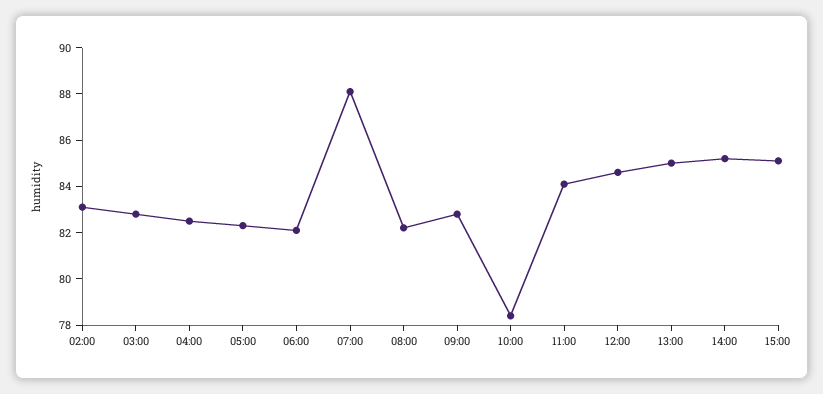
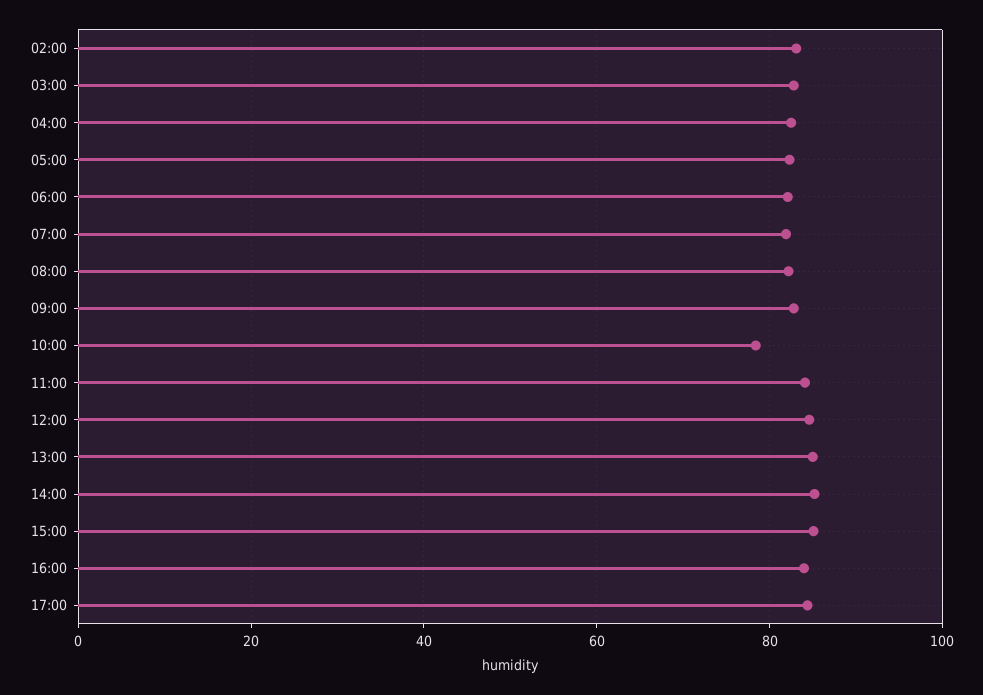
07:00: 88 -> 82
16:00: none -> 84
17:00: none -> 84

